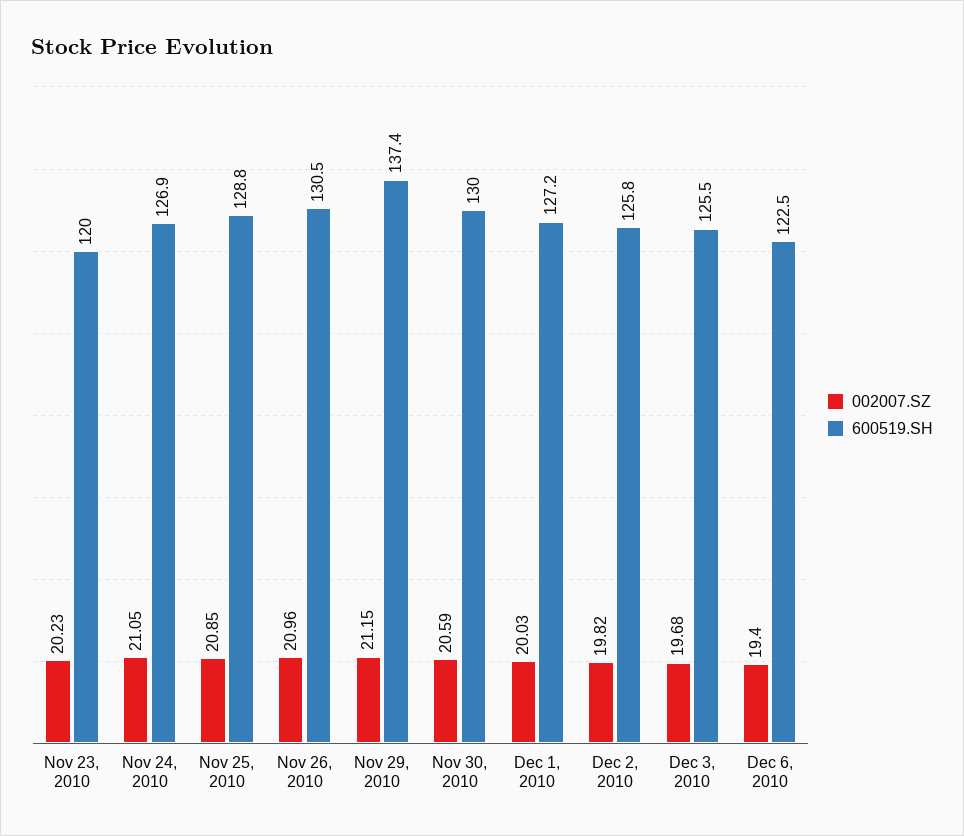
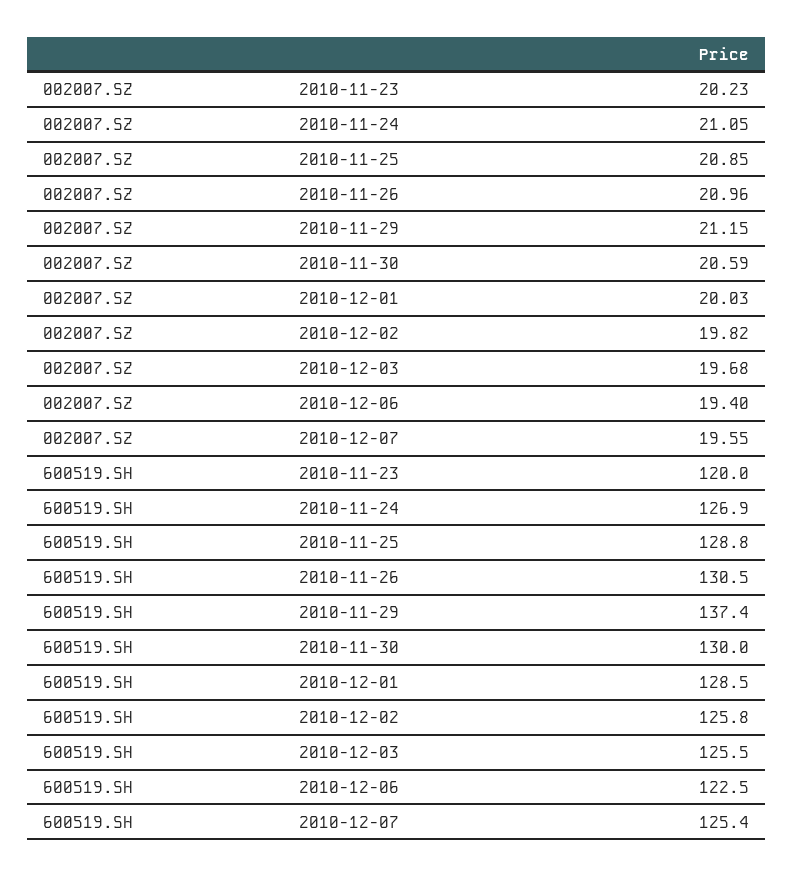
600519.SH, Dec 1, 2010: 127.2 -> 128.5
002007.SZ, 2010-12-07: none -> 19.55
600519.SH, 2010-12-07: none -> 125.4

